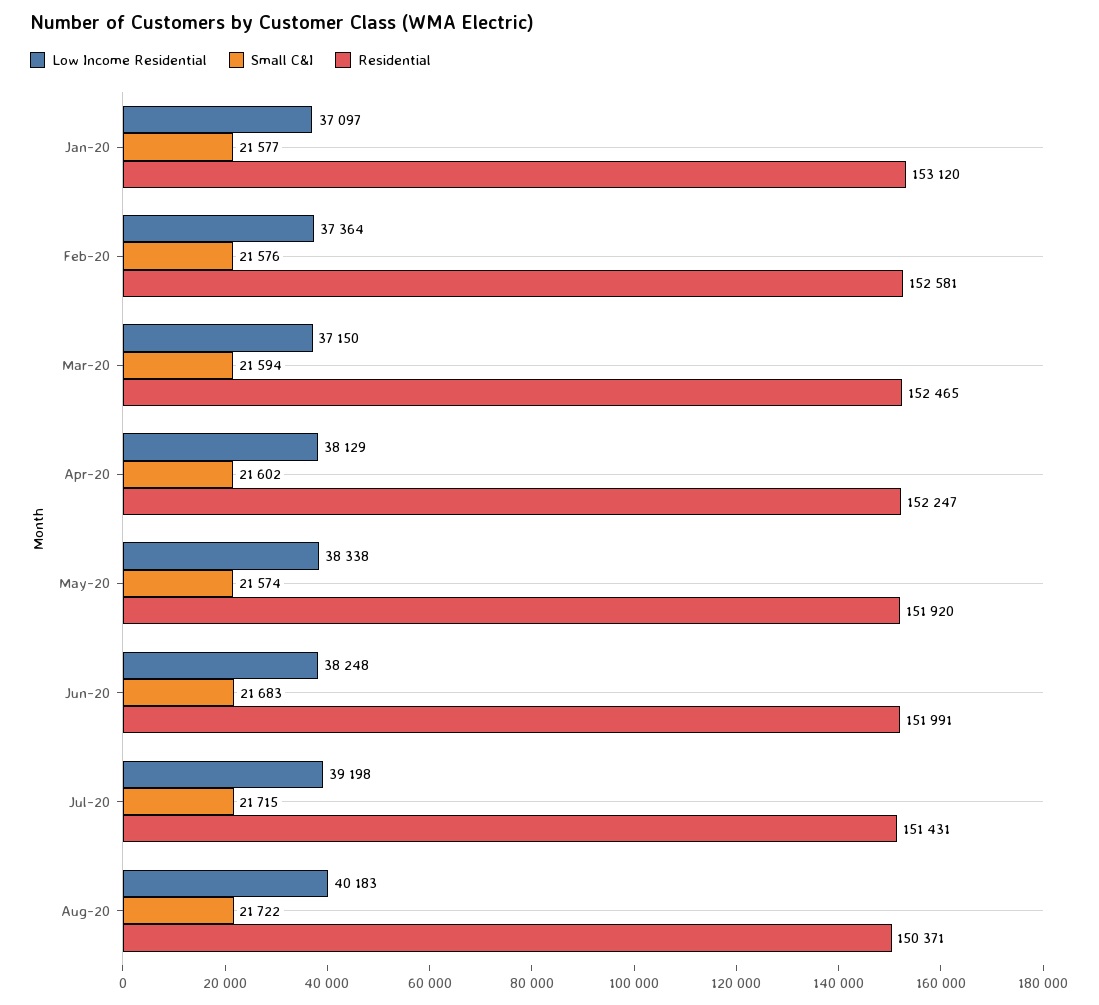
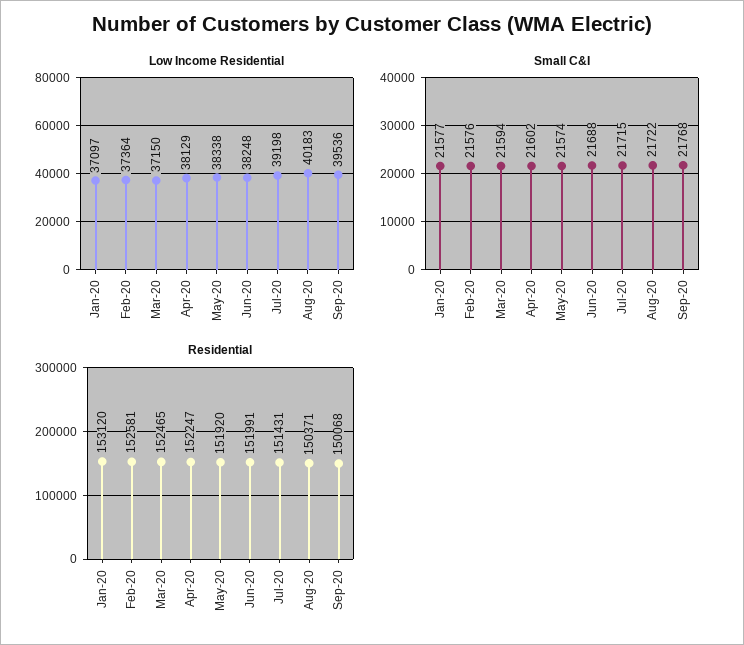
Small C&I, Jun-20: 21683 -> 21688
Low Income Residential, Sep-20: none -> 39536
Small C&I, Sep-20: none -> 21768
Residential, Sep-20: none -> 150068

